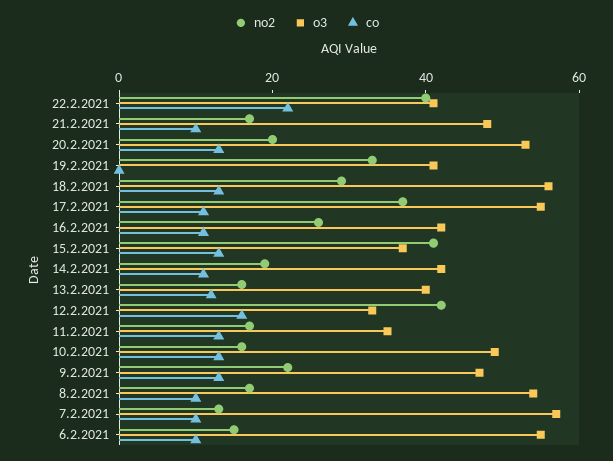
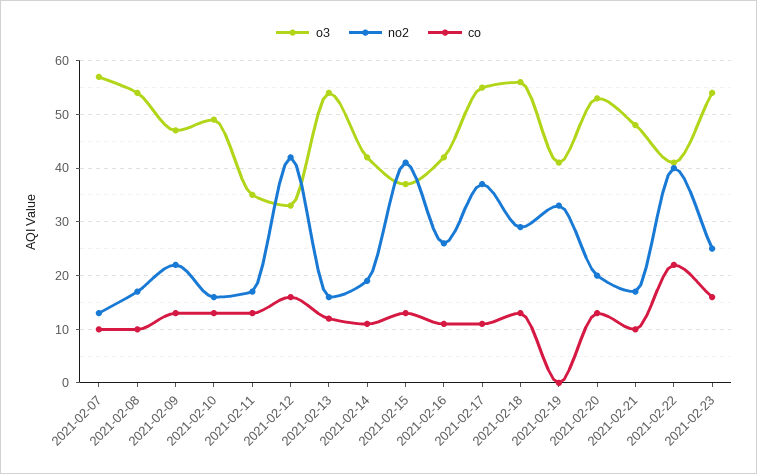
o3, 13.2.2021: 40 -> 55
no2, 6.2.2021: 15 -> none
o3, 6.2.2021: 55 -> none
co, 6.2.2021: 10 -> none
o3, 2021-02-23: none -> 55
no2, 2021-02-23: none -> 25
co, 2021-02-23: none -> 15

